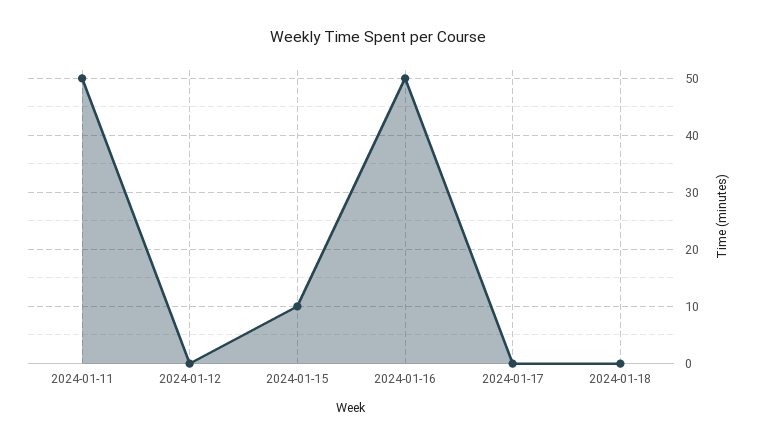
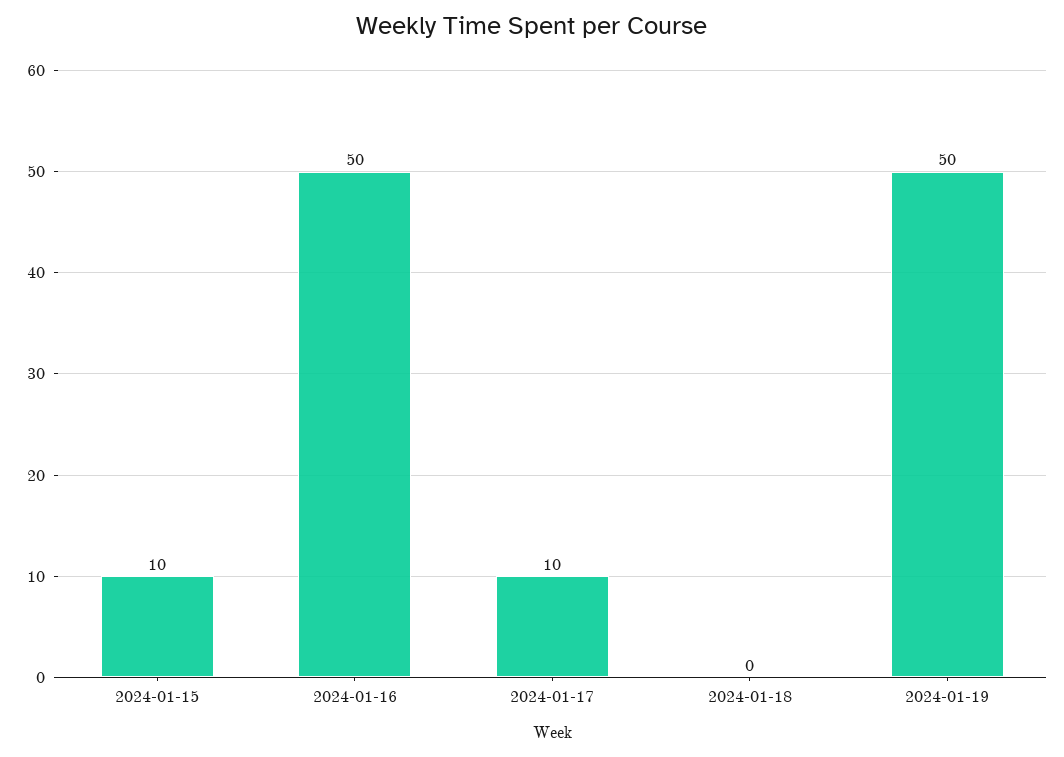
2024-01-11: 50 -> none
2024-01-12: 0 -> none
2024-01-17: 0 -> 10
2024-01-19: none -> 50

